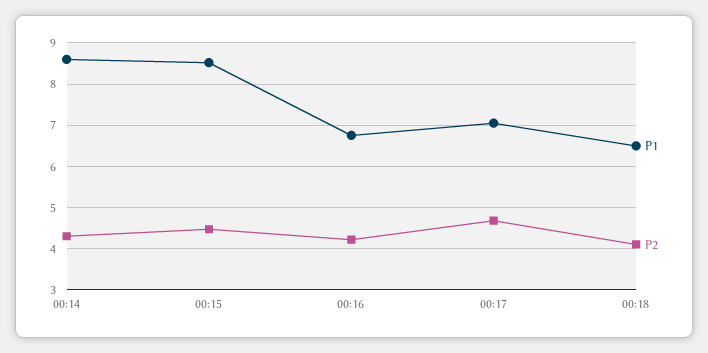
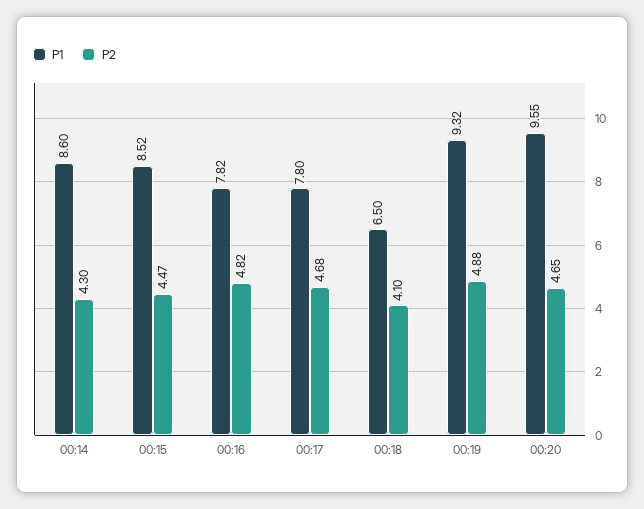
P1, 00:16: 6.8 -> 7.82
P2, 00:16: 4.2 -> 4.82
P1, 00:17: 7 -> 7.8
P1, 00:19: none -> 9.32
P2, 00:19: none -> 4.88
P1, 00:20: none -> 9.55
P2, 00:20: none -> 4.65

